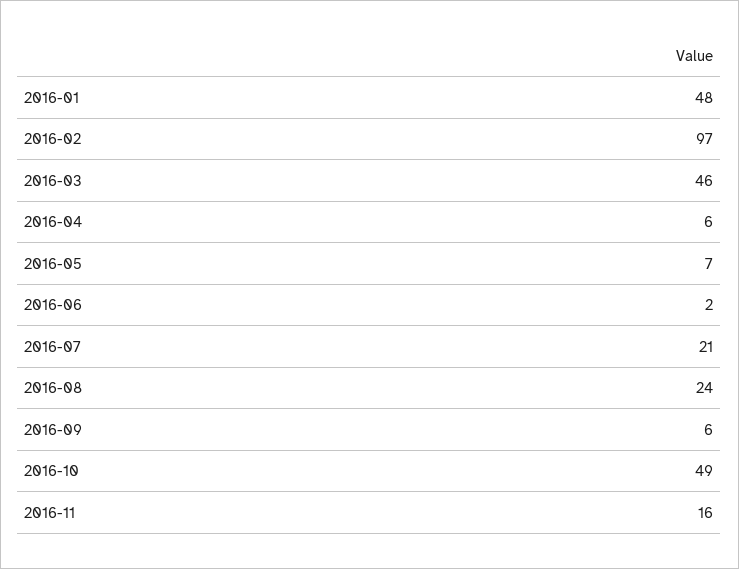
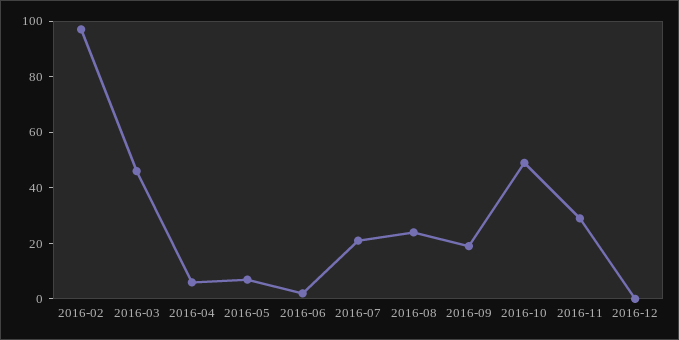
2016-01: 48 -> none
2016-09: 6 -> 20
2016-11: 16 -> 30
2016-12: none -> 0

